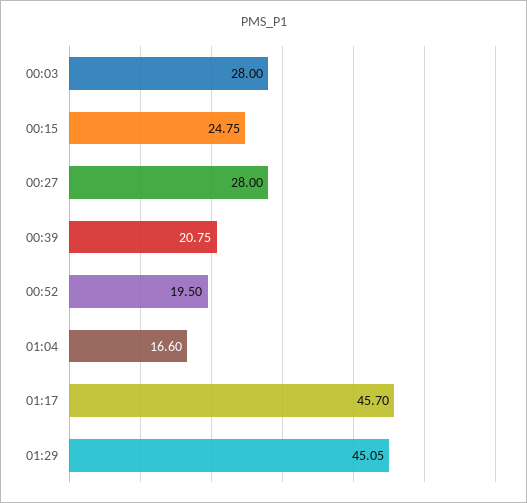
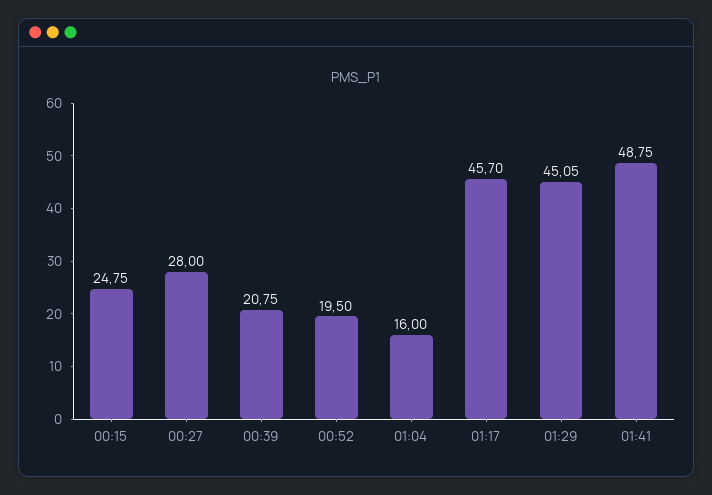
00:03: 28 -> none
01:04: 16.6 -> 16
01:41: none -> 48.75

